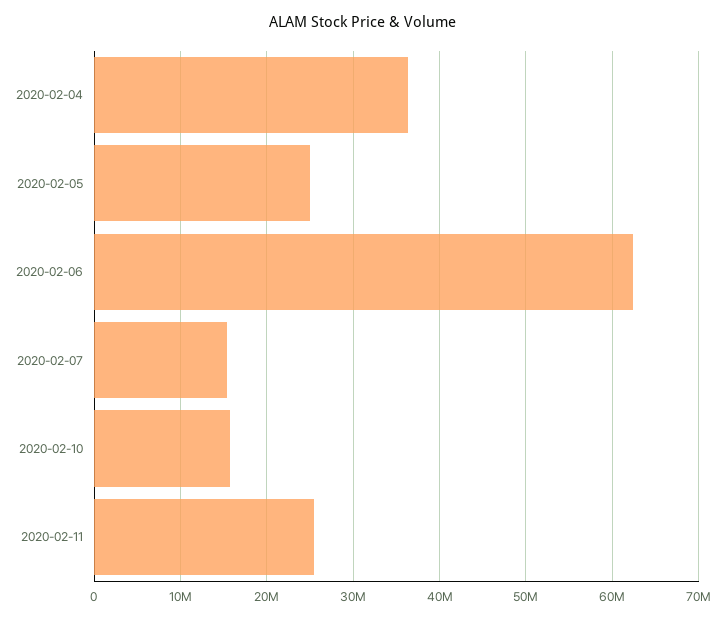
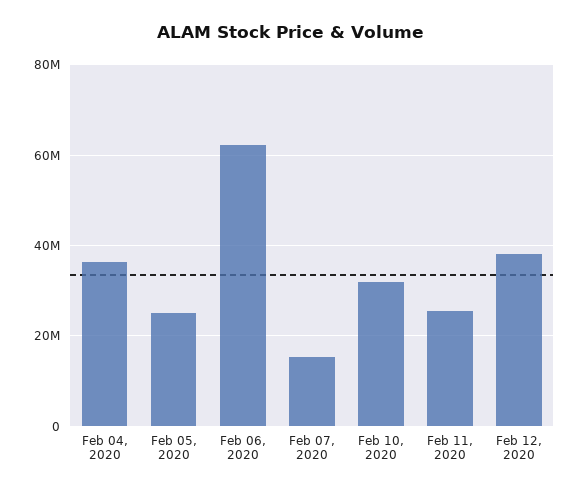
2020-02-10: 16000000 -> 32000000
Feb 12, 2020: none -> 38000000

